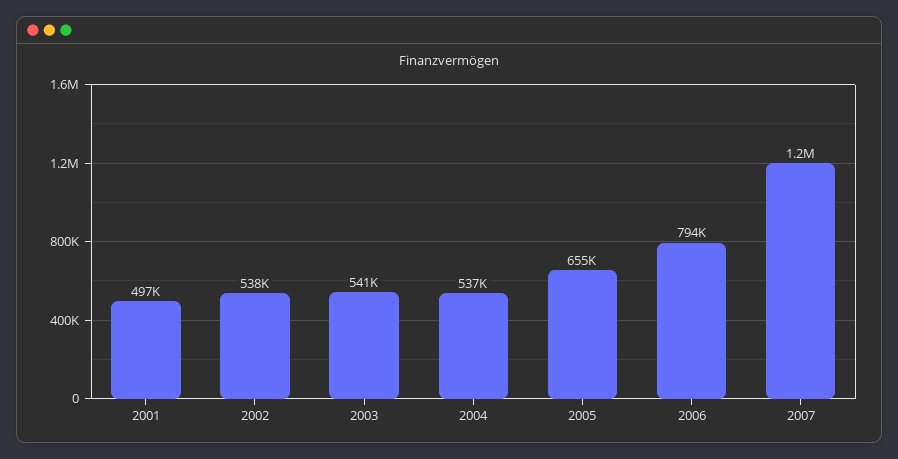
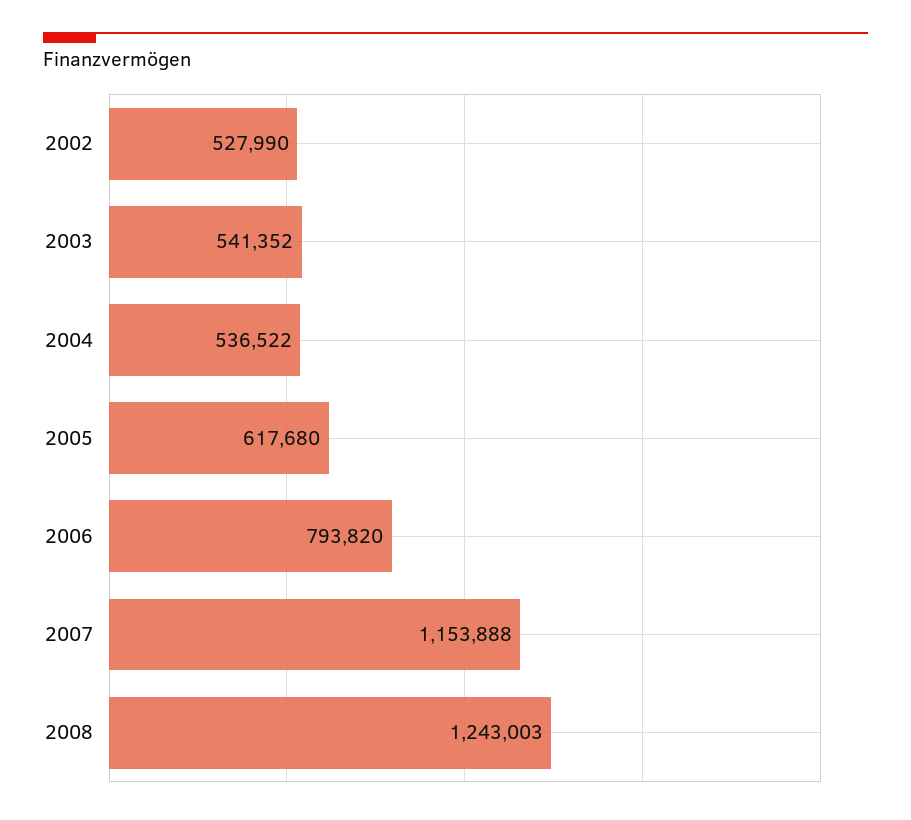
2001: 497000 -> none
2002: 538000 -> 527990
2005: 655000 -> 617680
2008: none -> 1243003

